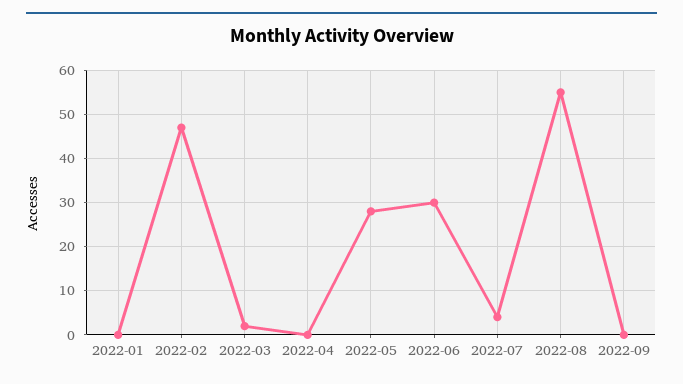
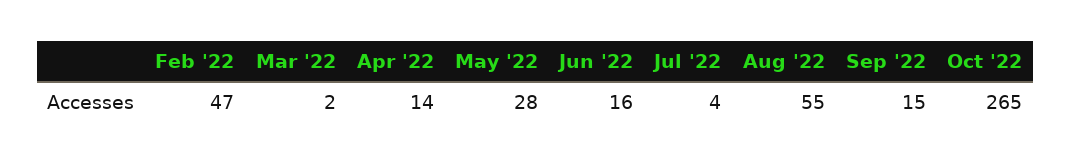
2022-01: 0 -> none
2022-04: 0 -> 14
2022-06: 30 -> 16
2022-09: 0 -> 15
Oct '22: none -> 265

